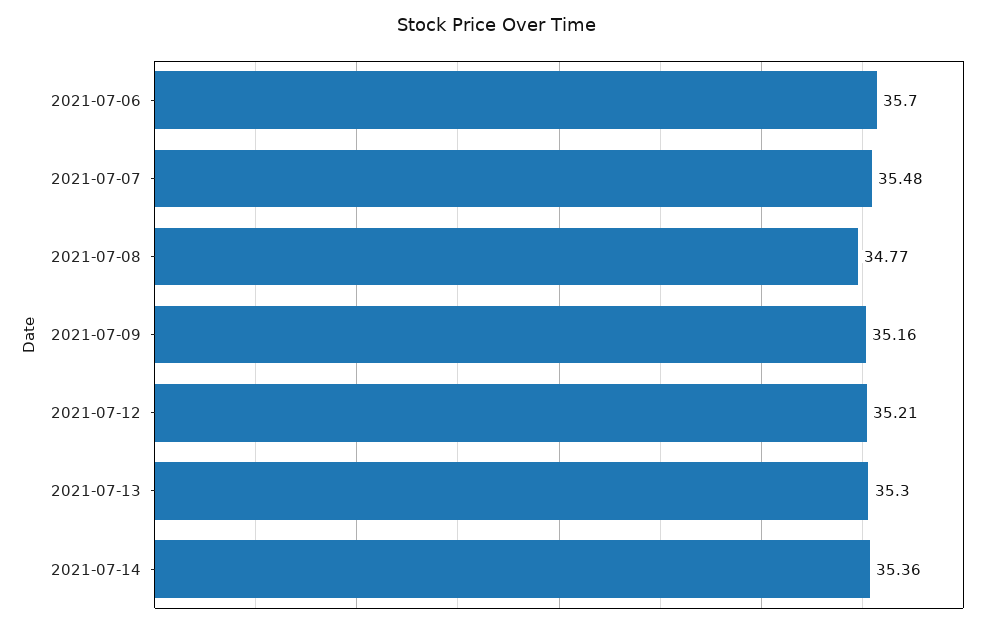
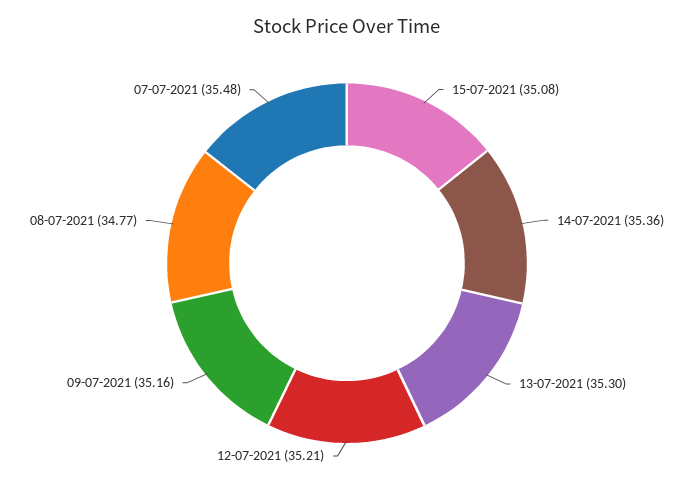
2021-07-06: 35.7 -> none
15-07-2021: none -> 35.08

